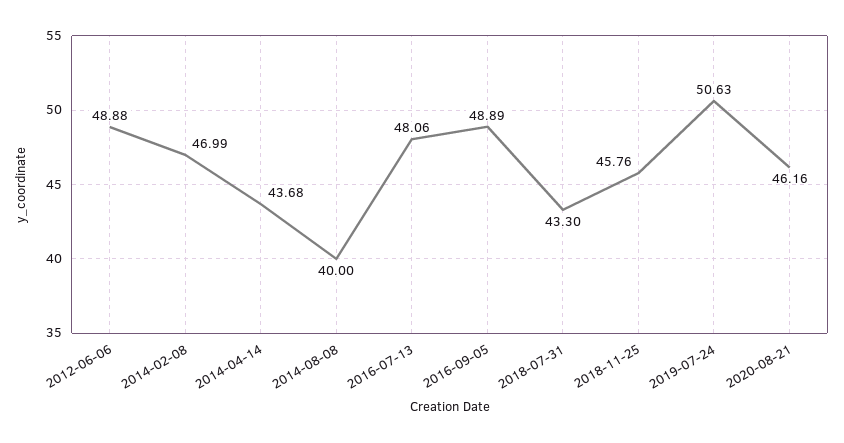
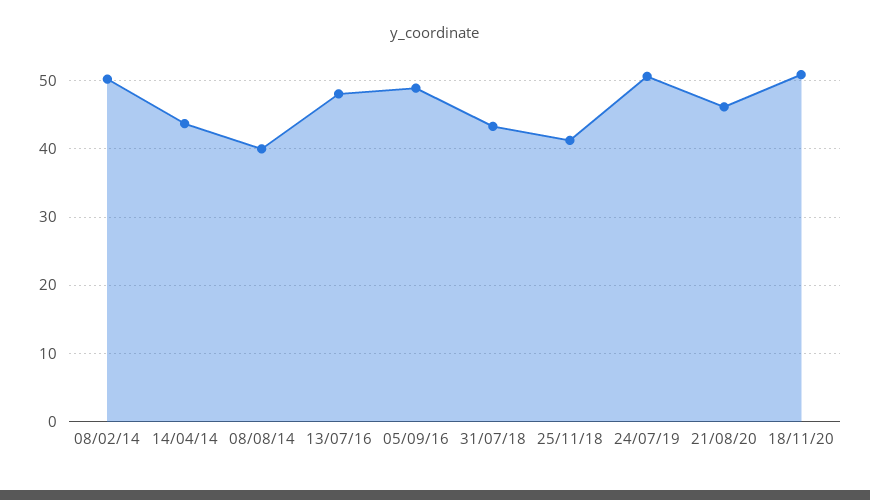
2012-06-06: 48.88 -> none
2014-02-08: 46.99 -> 50
2018-11-25: 45.76 -> 41
18/11/20: none -> 51

